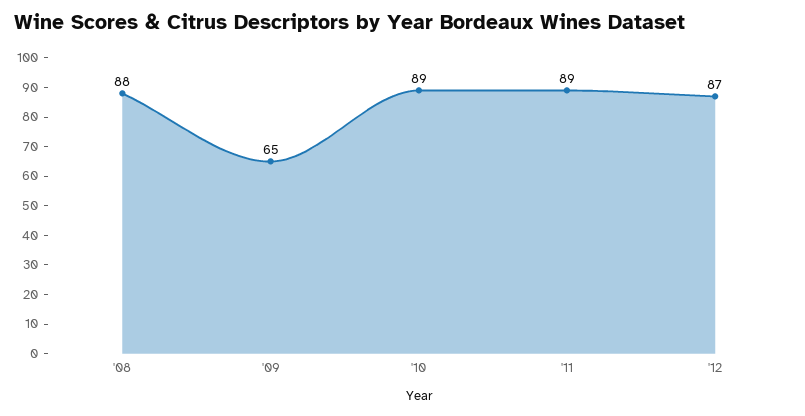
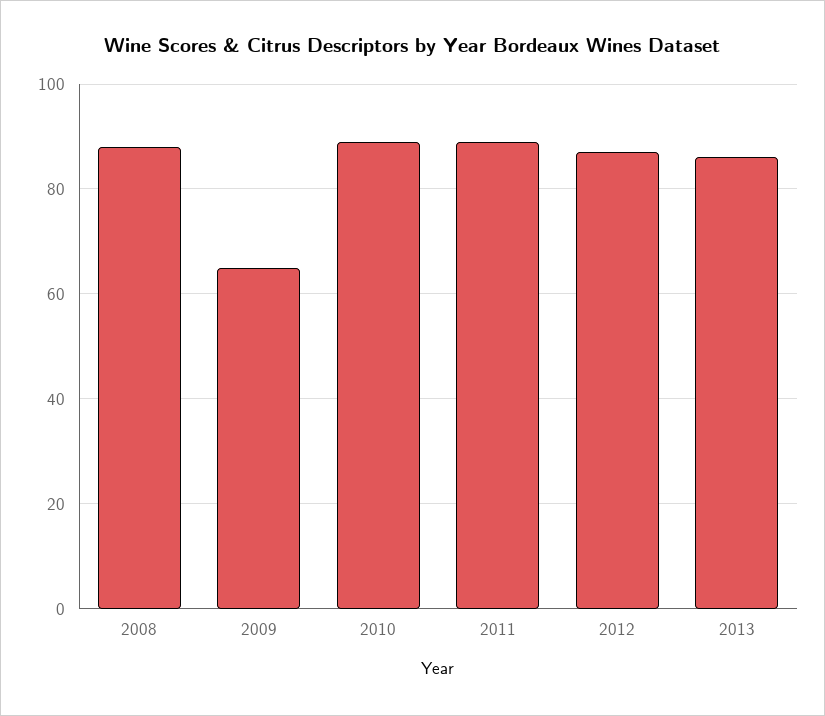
2013: none -> 85

